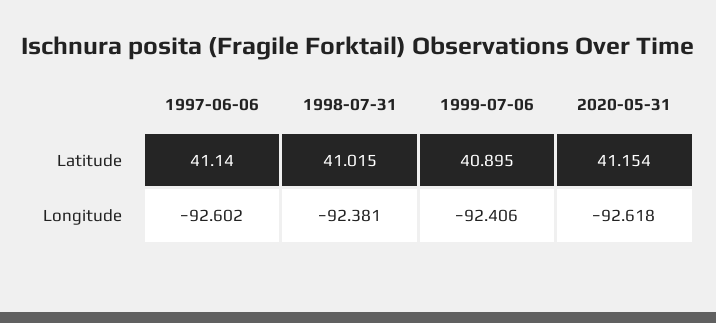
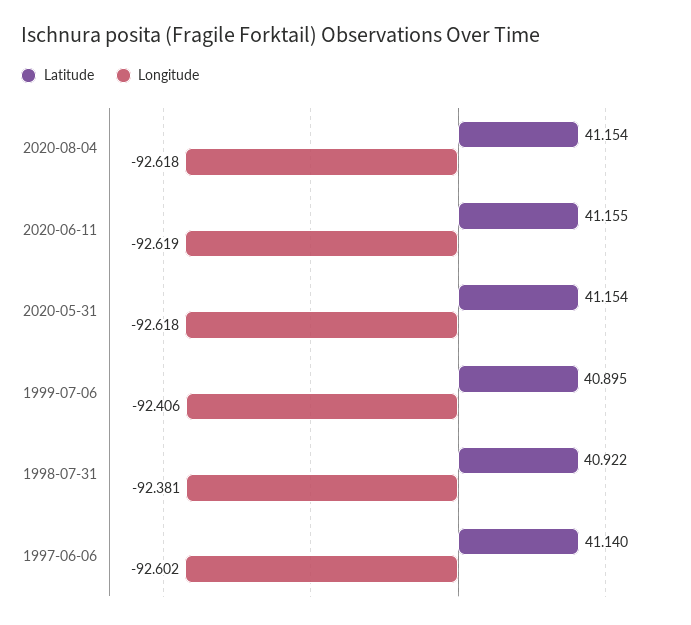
Latitude, 1998-07-31: 41.015 -> 40.922
Latitude, 2020-08-04: none -> 41.154
Longitude, 2020-08-04: none -> -92.618
Latitude, 2020-06-11: none -> 41.155
Longitude, 2020-06-11: none -> -92.619

